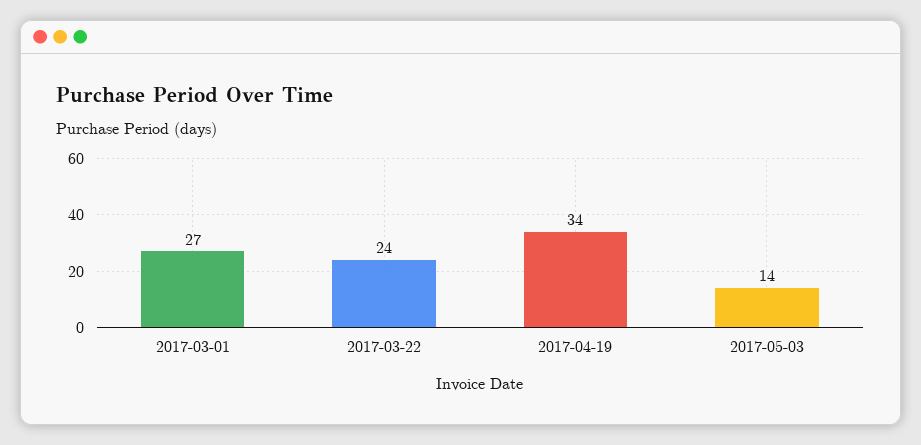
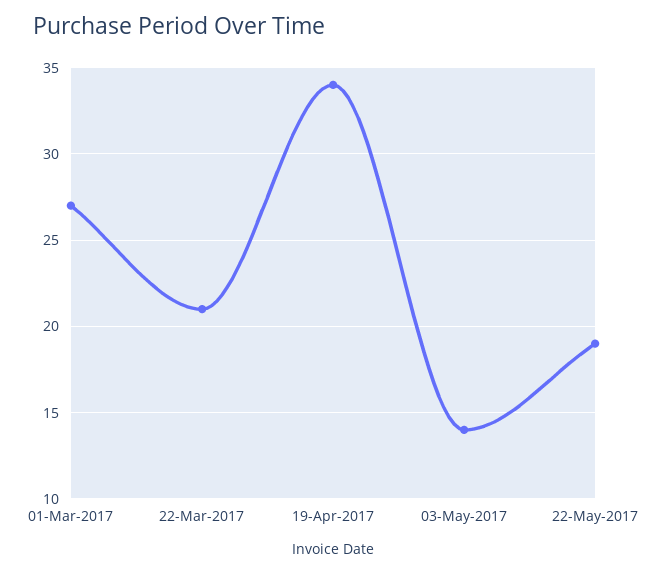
2017-03-22: 24 -> 21
22-May-2017: none -> 19

